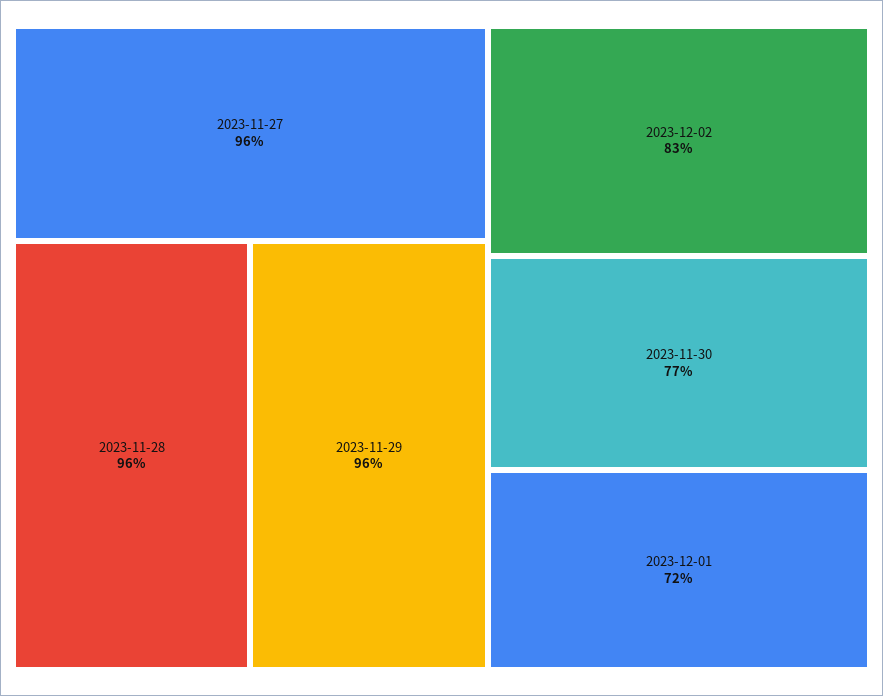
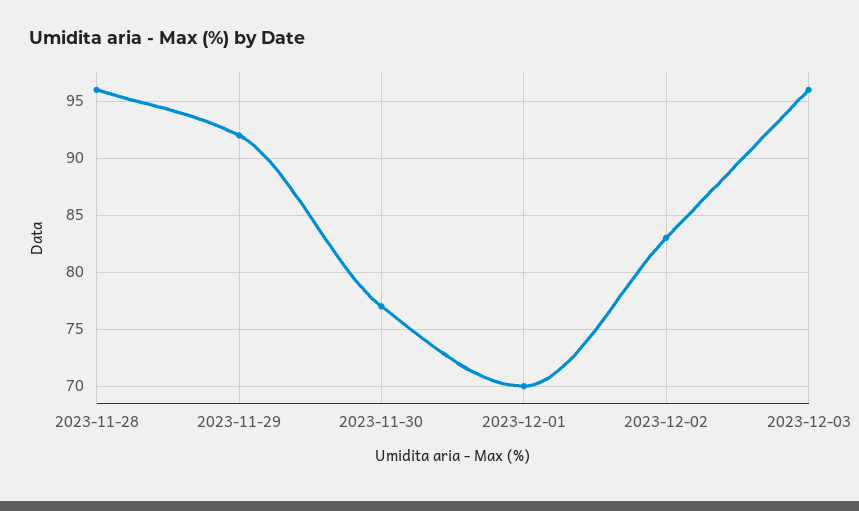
2023-11-27: 96 -> none
2023-11-29: 96 -> 92
2023-12-01: 72 -> 70
2023-12-03: none -> 96

